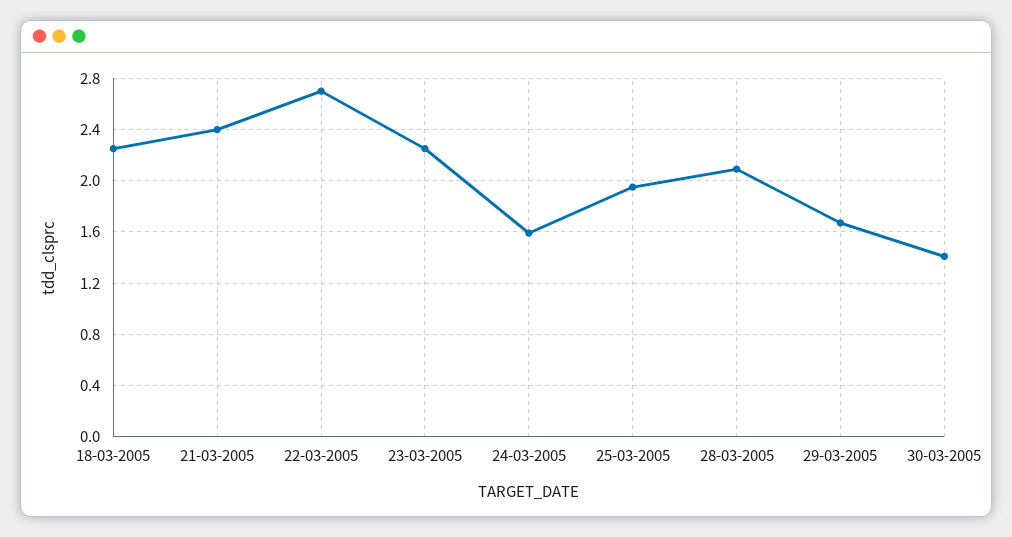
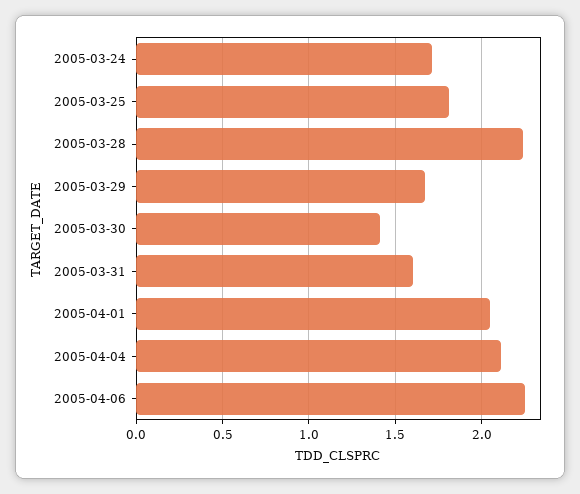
18-03-2005: 2.25 -> none
21-03-2005: 2.4 -> none
22-03-2005: 2.7 -> none
23-03-2005: 2.25 -> none
24-03-2005: 1.6 -> 1.7
25-03-2005: 1.95 -> 1.8
28-03-2005: 2.1 -> 2.25
2005-03-31: none -> 1.6
2005-04-01: none -> 2.05
2005-04-04: none -> 2.1
2005-04-06: none -> 2.25

